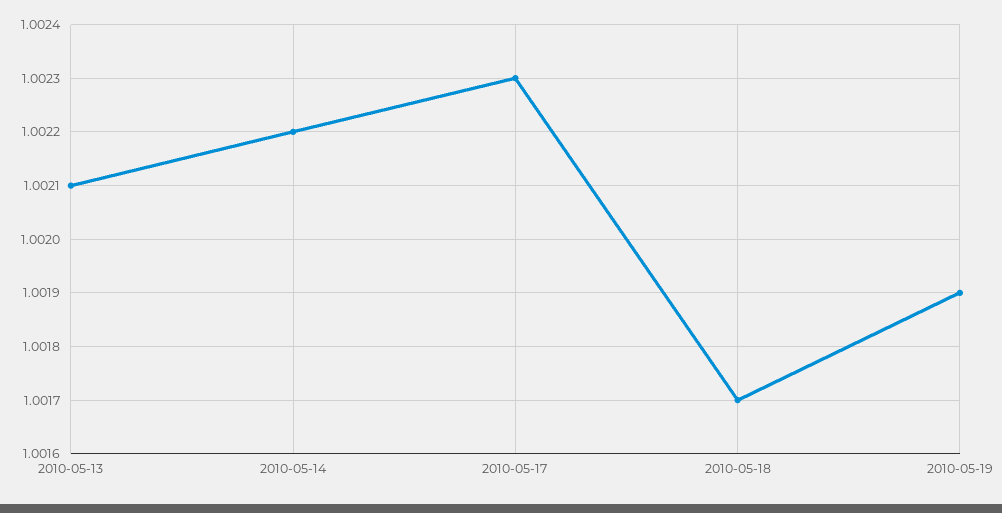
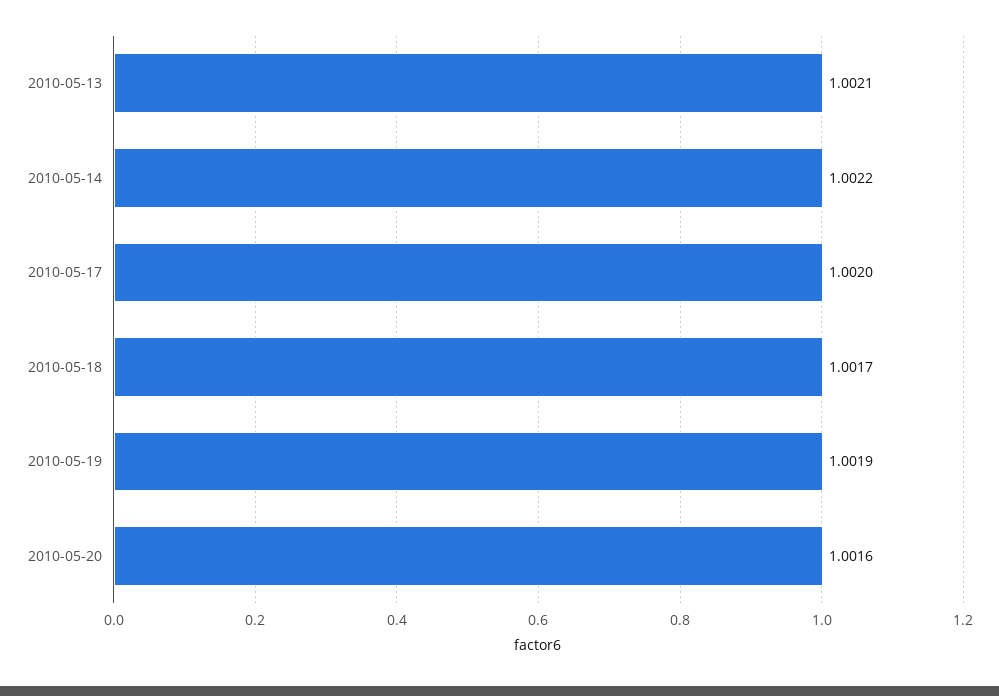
2010-05-17: 1.0023 -> 1.002
2010-05-20: none -> 1.0016

